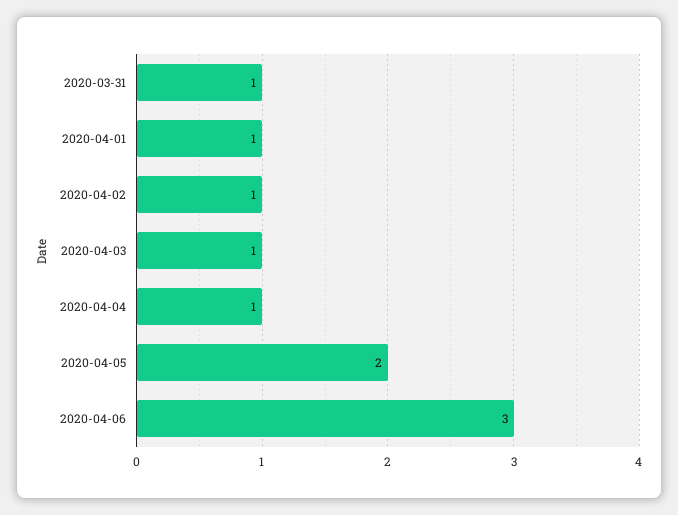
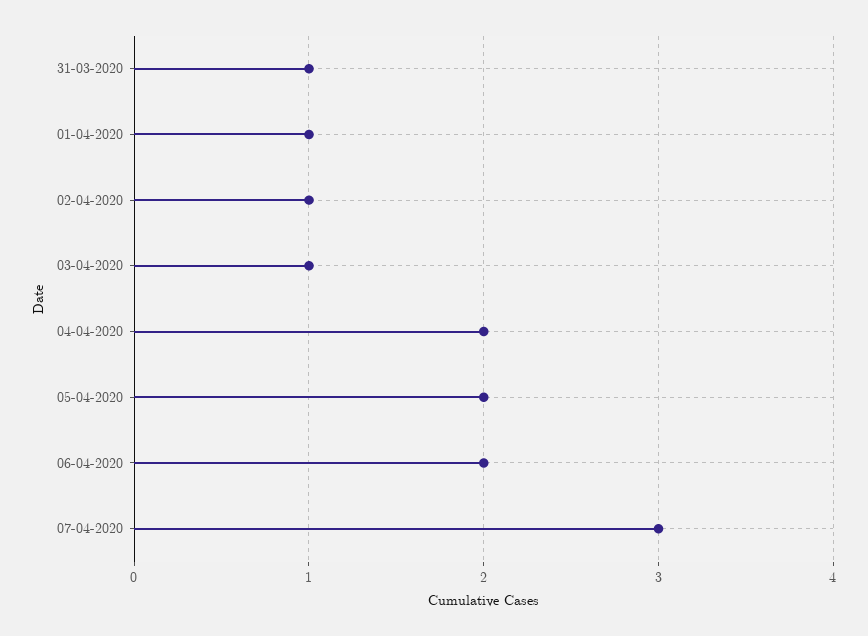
2020-04-04: 1 -> 2
2020-04-06: 3 -> 2
07-04-2020: none -> 3

